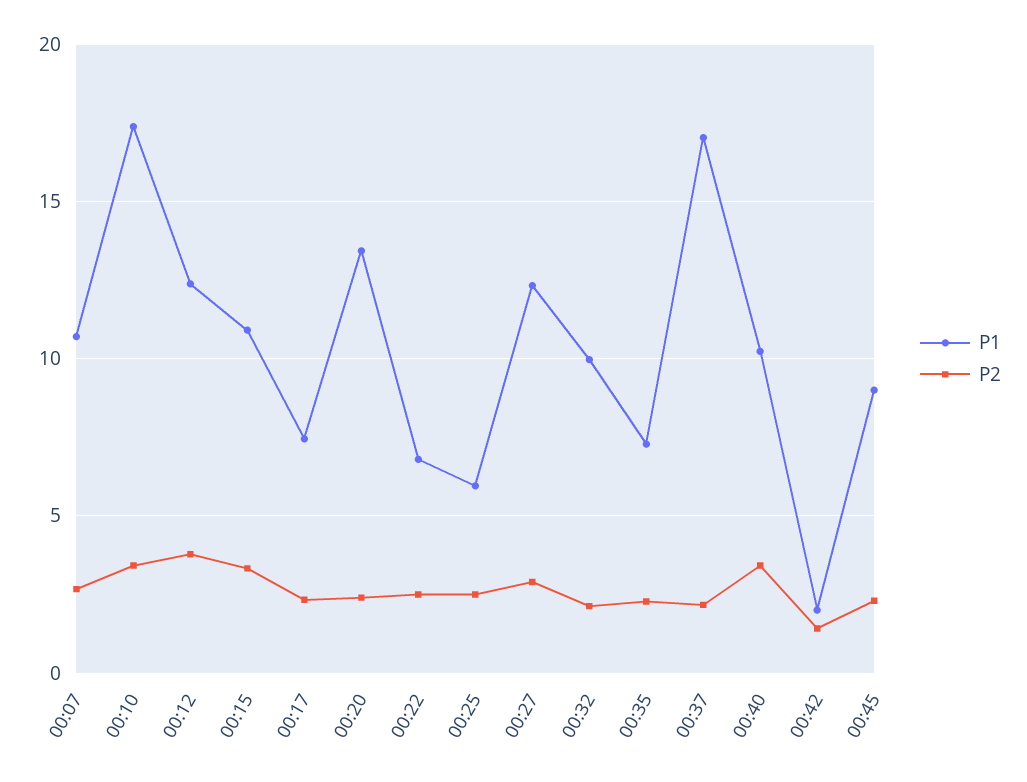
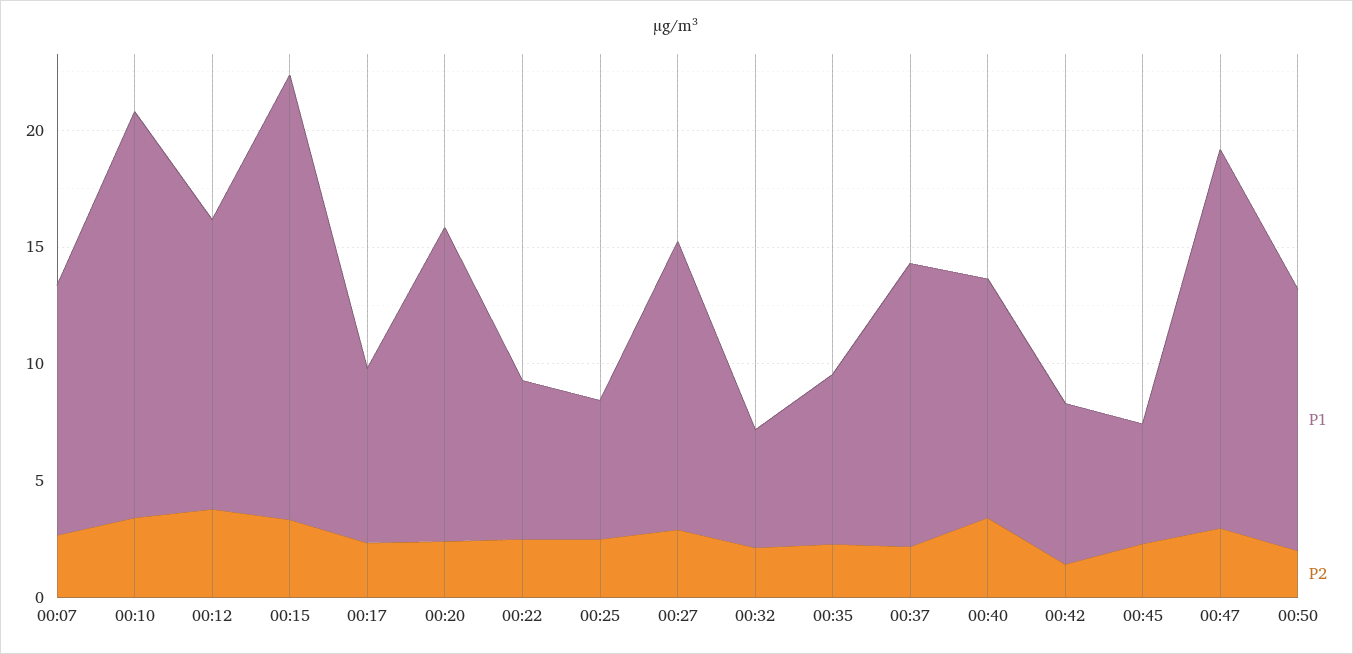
P1, 00:15: 11 -> 19
P1, 00:32: 10 -> 5
P1, 00:37: 17 -> 12
P1, 00:42: 2 -> 7
P1, 00:45: 9 -> 5
P1, 00:47: none -> 16
P2, 00:47: none -> 3
P1, 00:50: none -> 11
P2, 00:50: none -> 2

